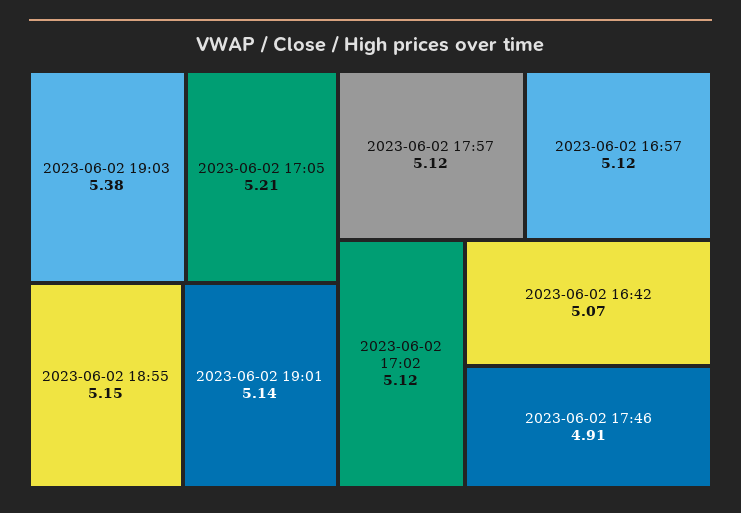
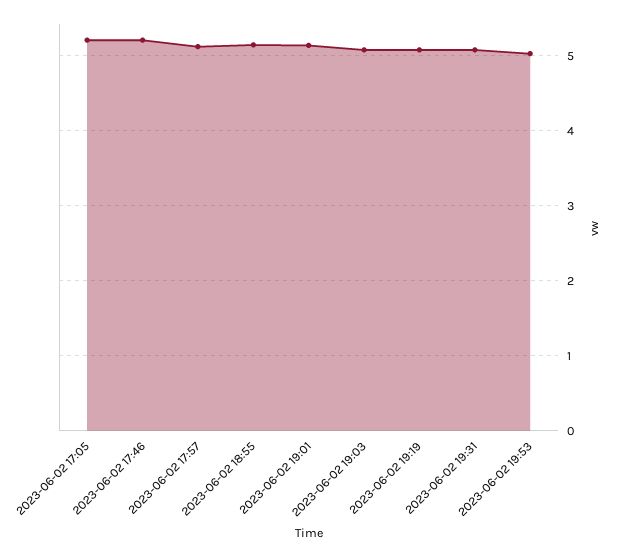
2023-06-02 19:03: 5.38 -> 5.1
2023-06-02 16:57: 5.12 -> none
2023-06-02 17:02: 5.12 -> none
2023-06-02 16:42: 5.07 -> none
2023-06-02 17:46: 4.91 -> 5.2
2023-06-02 19:19: none -> 5.1
2023-06-02 19:31: none -> 5.1
2023-06-02 19:53: none -> 5

